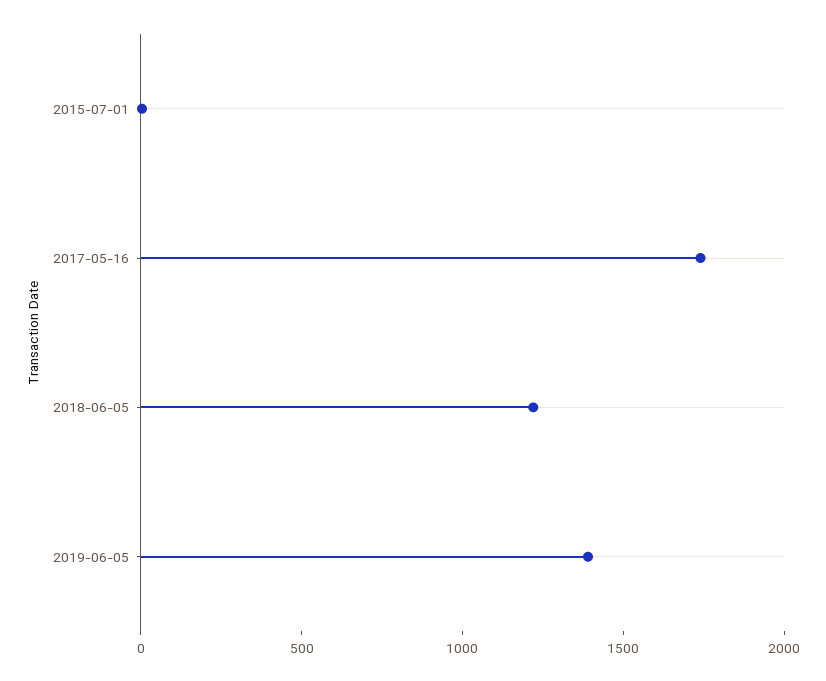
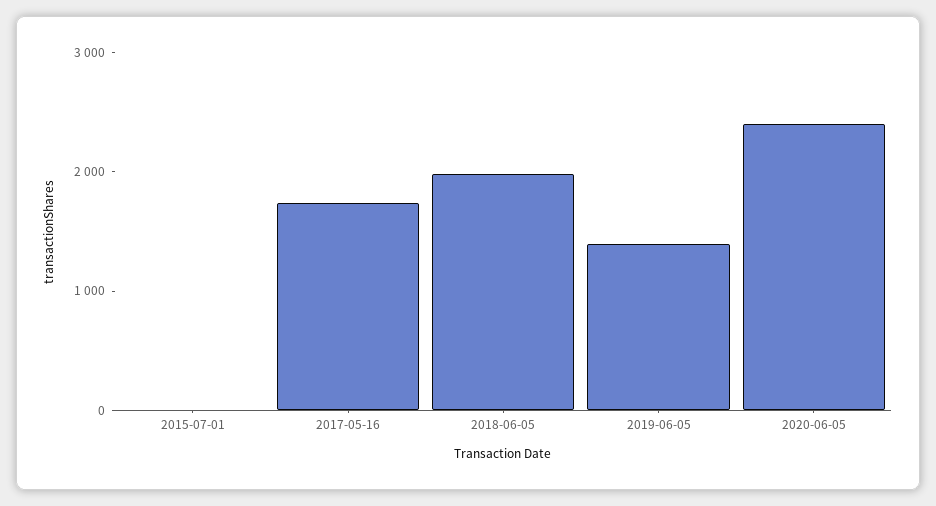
2018-06-05: 1200 -> 2000
2020-06-05: none -> 2400

